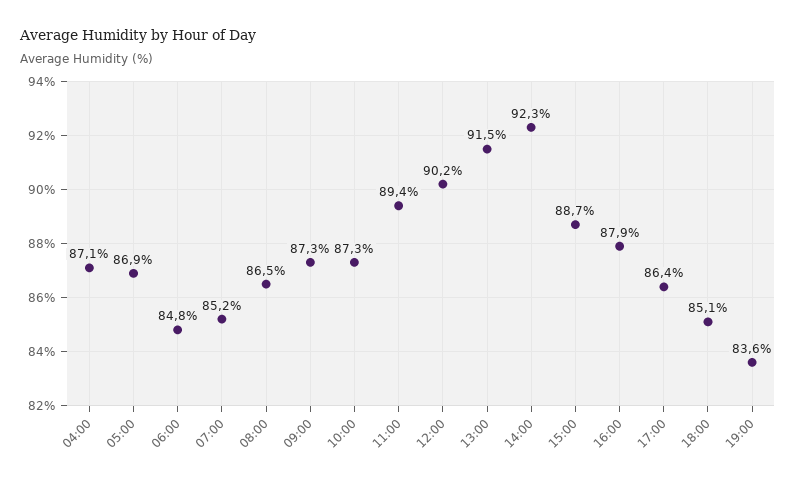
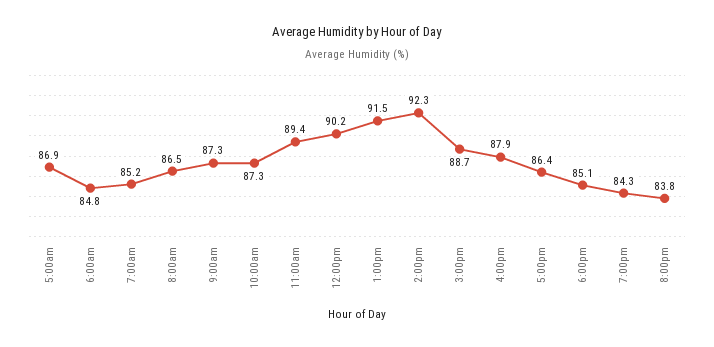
04:00: 87.1 -> none
19:00: 83.6 -> 84.3
8:00pm: none -> 83.8

